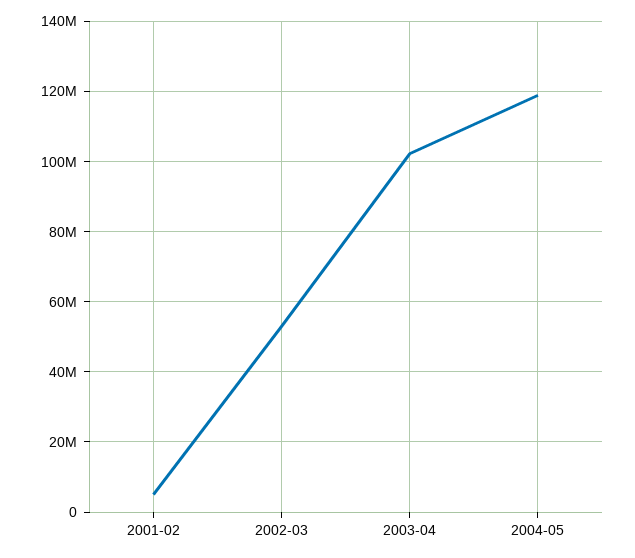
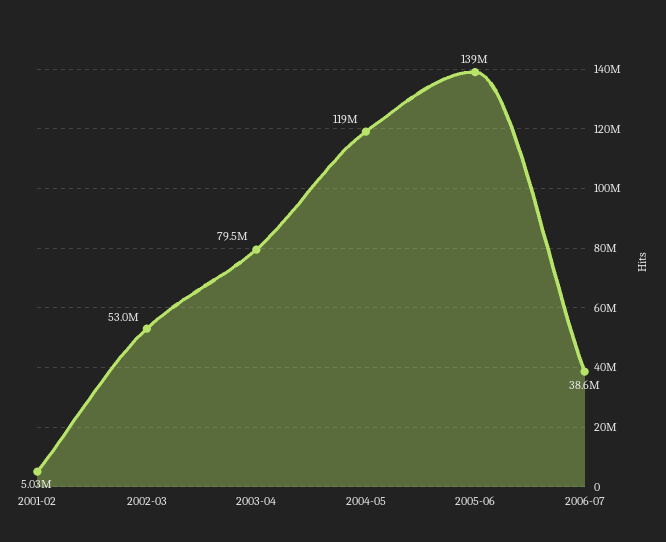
2003-04: 102000000 -> 79500000
2005-06: none -> 139000000
2006-07: none -> 38600000

